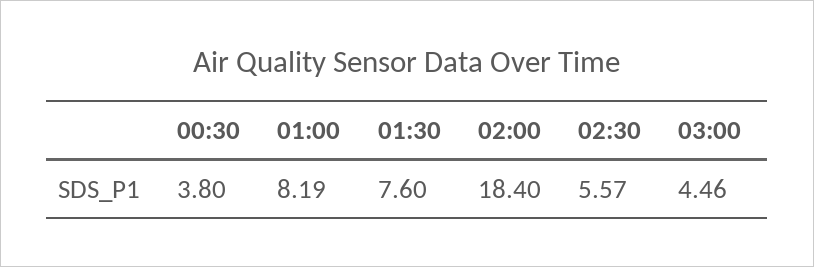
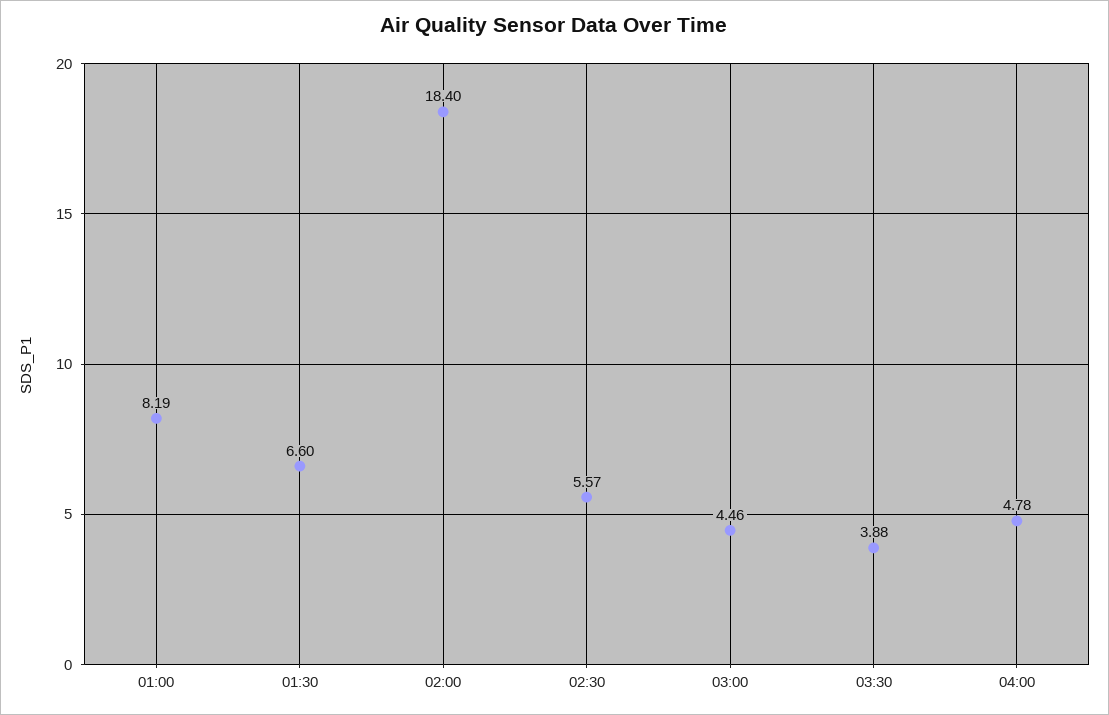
00:30: 3.8 -> none
01:30: 7.6 -> 6.6
03:30: none -> 3.88
04:00: none -> 4.78

